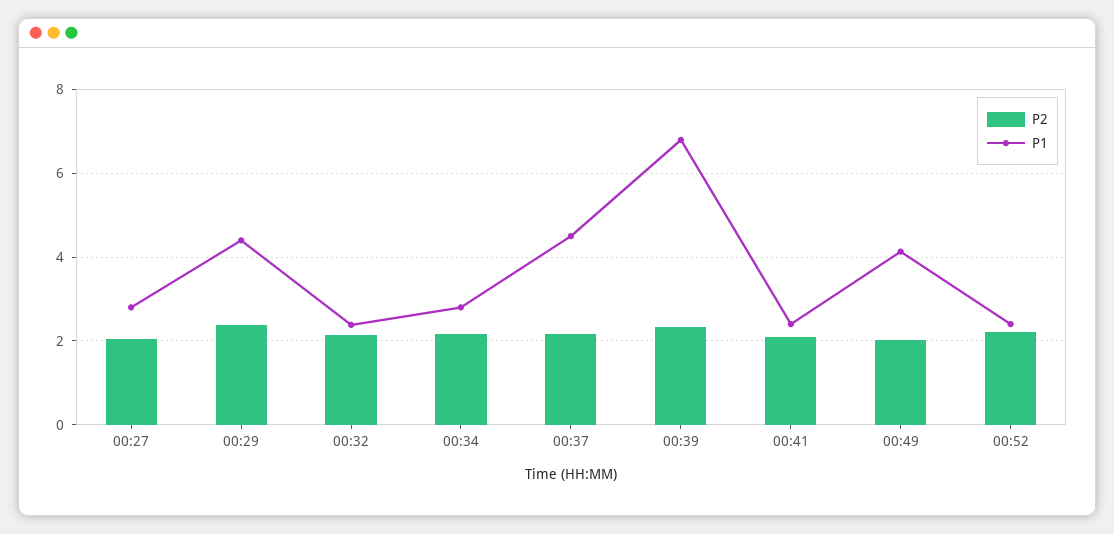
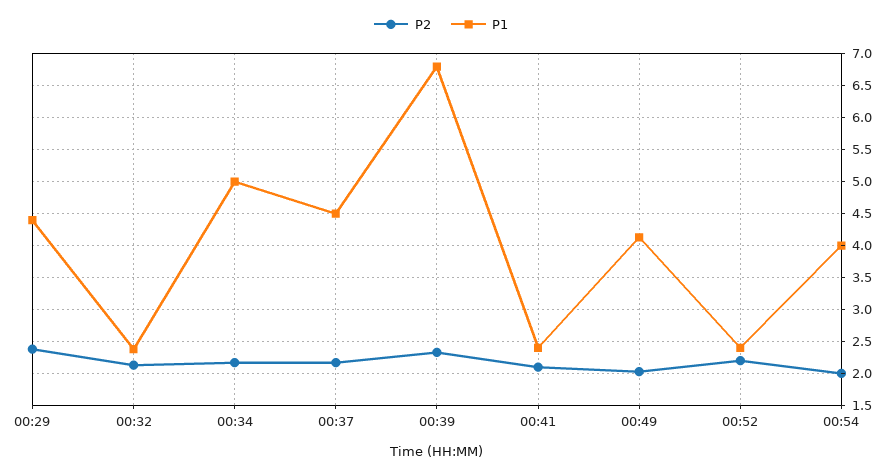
P2, 00:27: 2 -> none
P1, 00:27: 2.8 -> none
P1, 00:34: 2.8 -> 5
P2, 00:54: none -> 2
P1, 00:54: none -> 4

